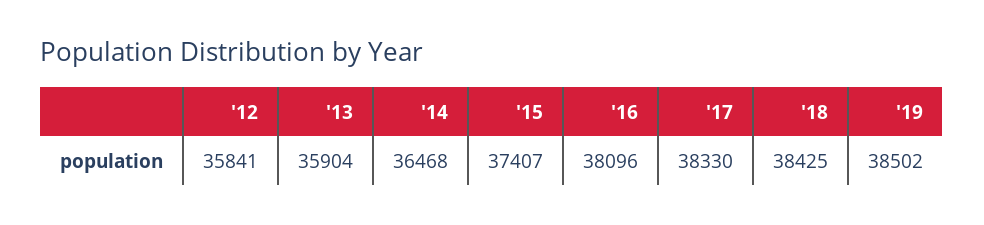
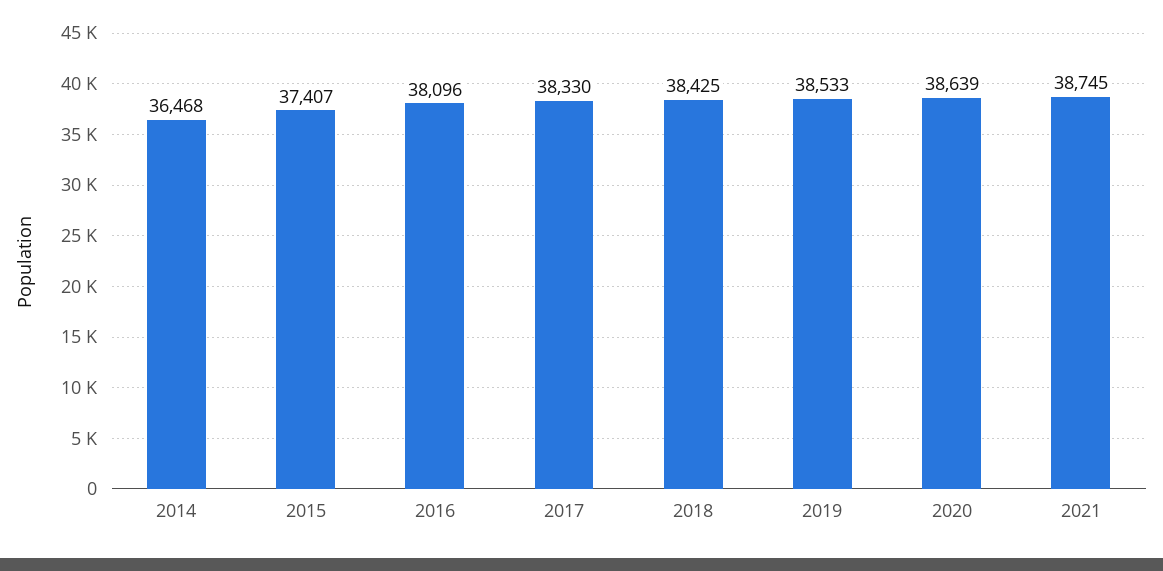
'12: 35841 -> none
'13: 35904 -> none
'19: 38502 -> 38533
2020: none -> 38639
2021: none -> 38745

